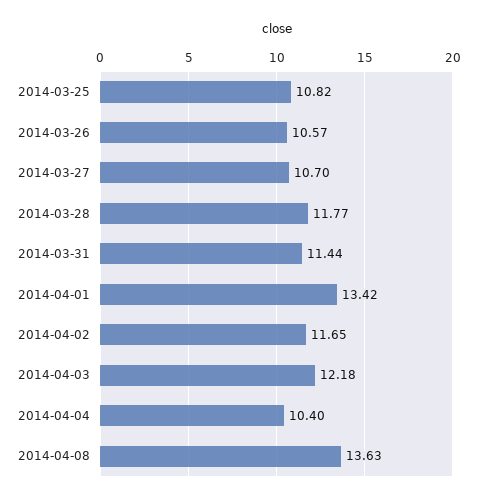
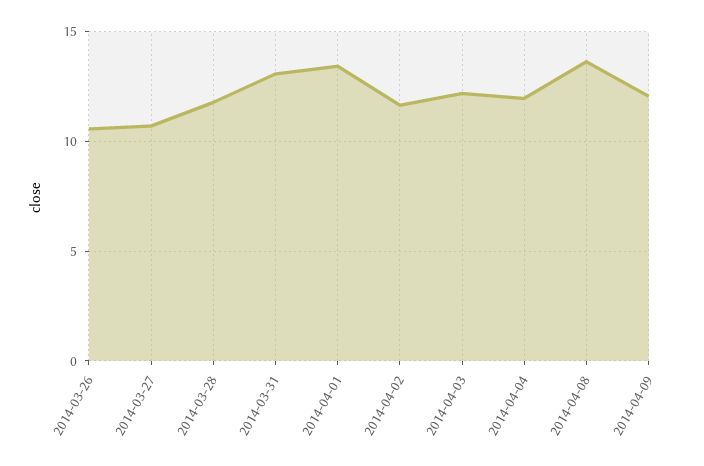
2014-03-25: 10.82 -> none
2014-03-31: 11.44 -> 13
2014-04-04: 10.4 -> 12
2014-04-09: none -> 12

